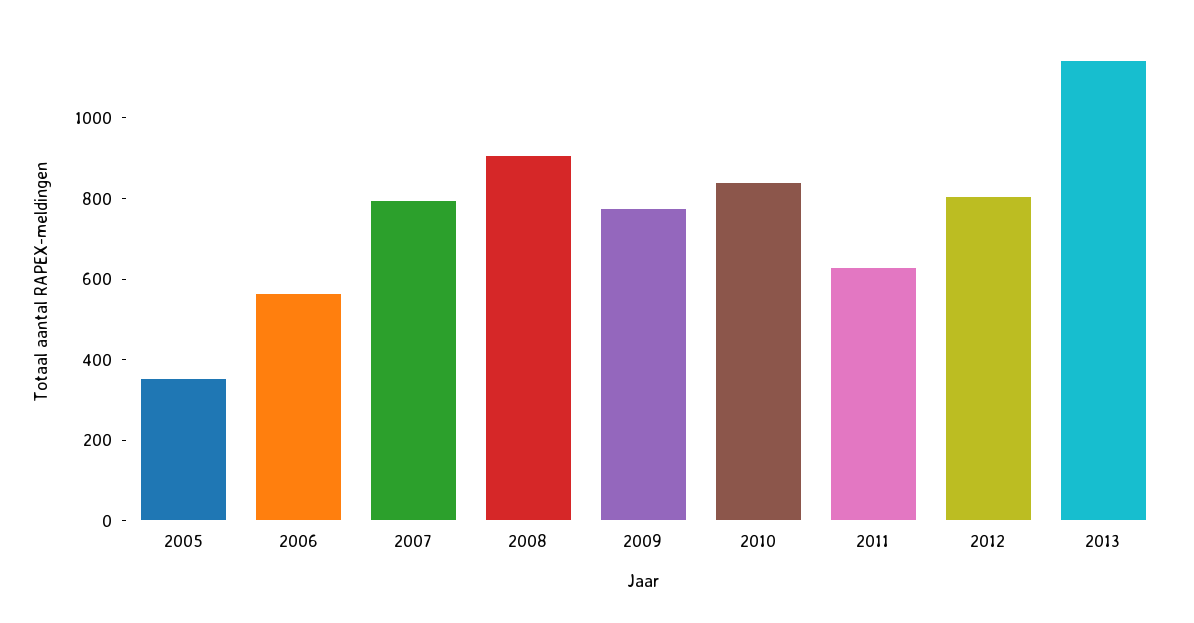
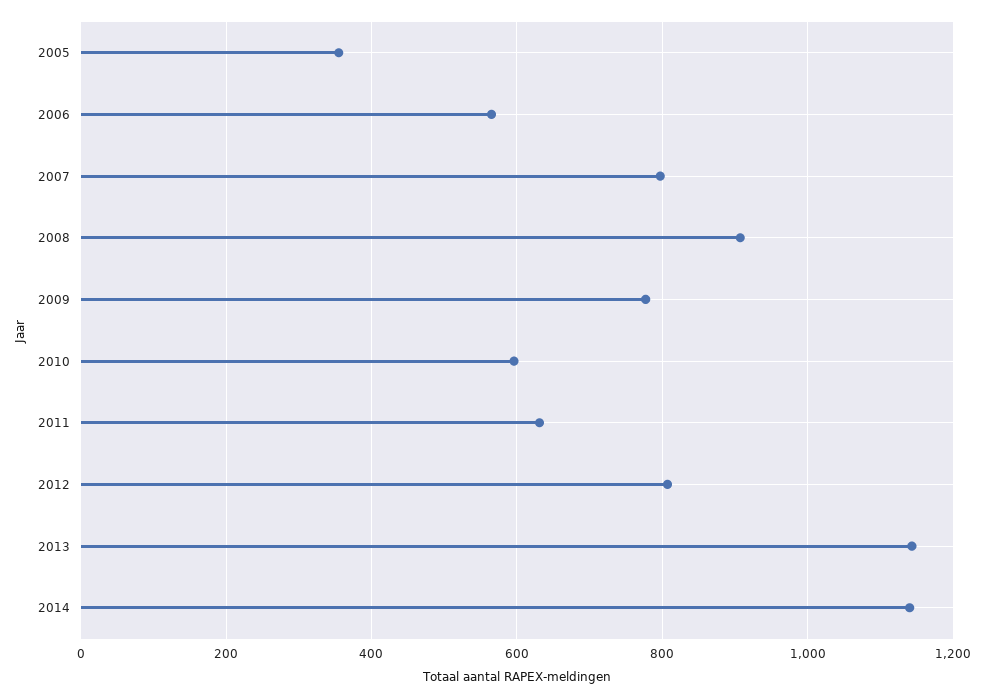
2010: 850 -> 600
2014: none -> 1140

